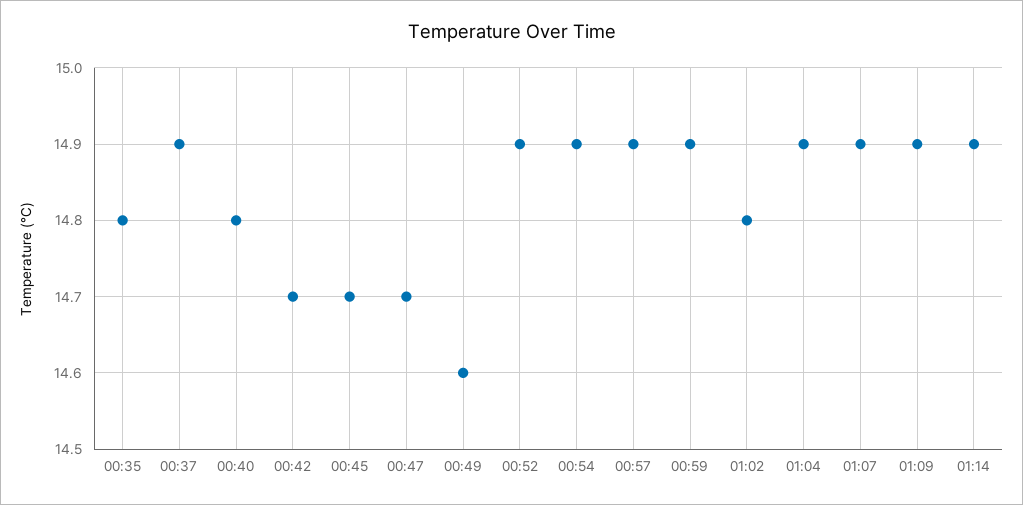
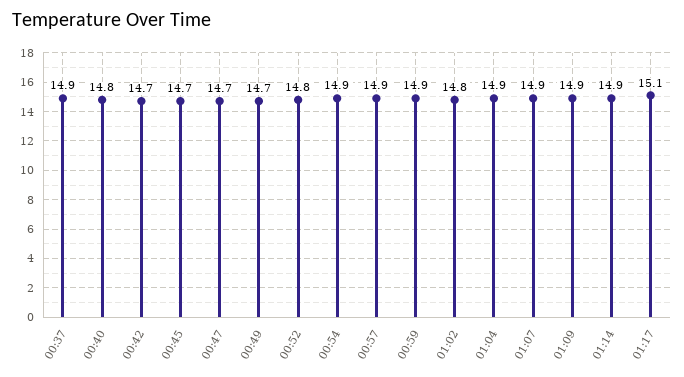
00:35: 14.8 -> none
00:49: 14.6 -> 14.7
00:52: 14.9 -> 14.8
01:17: none -> 15.1

